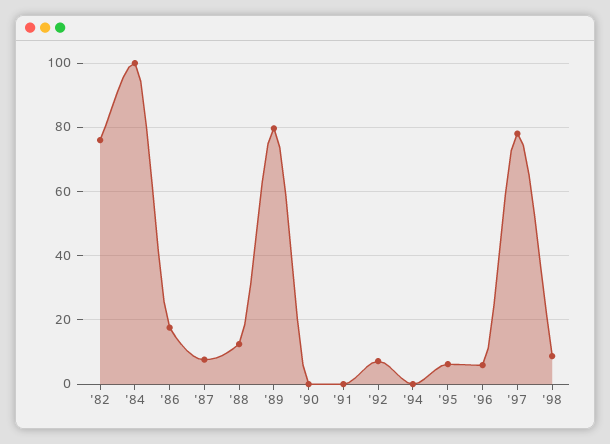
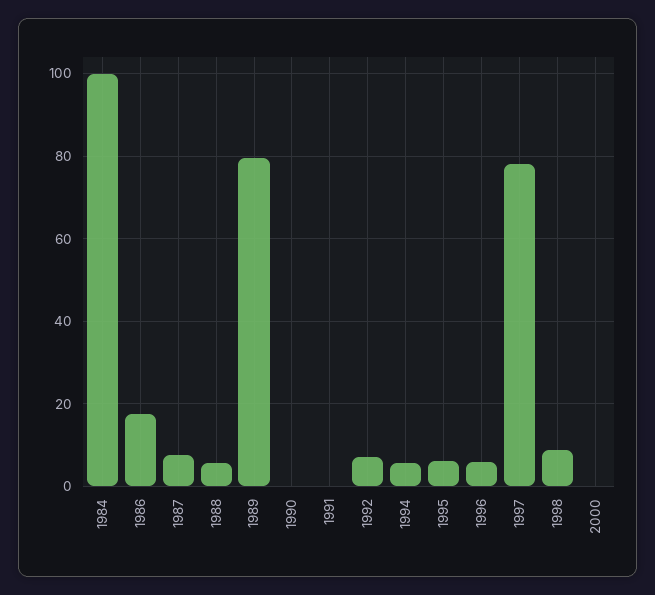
'82: 76 -> none
'88: 12 -> 6
'94: 0 -> 6
2000: none -> 0

